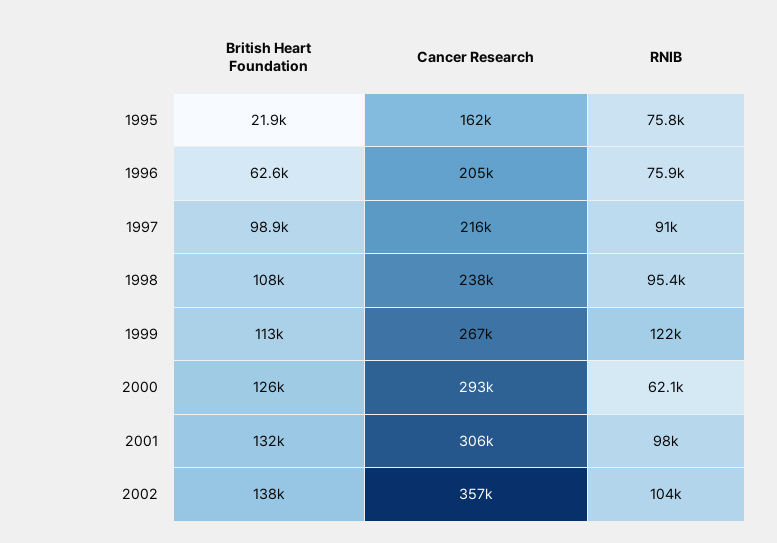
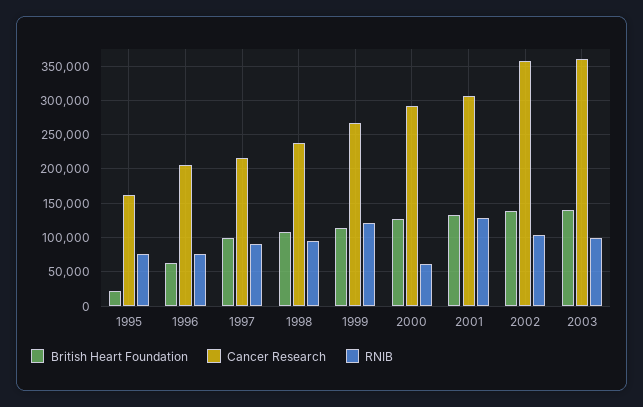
RNIB, 2001: 98000 -> 130000
British Heart Foundation, 2003: none -> 140000
Cancer Research, 2003: none -> 360000
RNIB, 2003: none -> 100000

